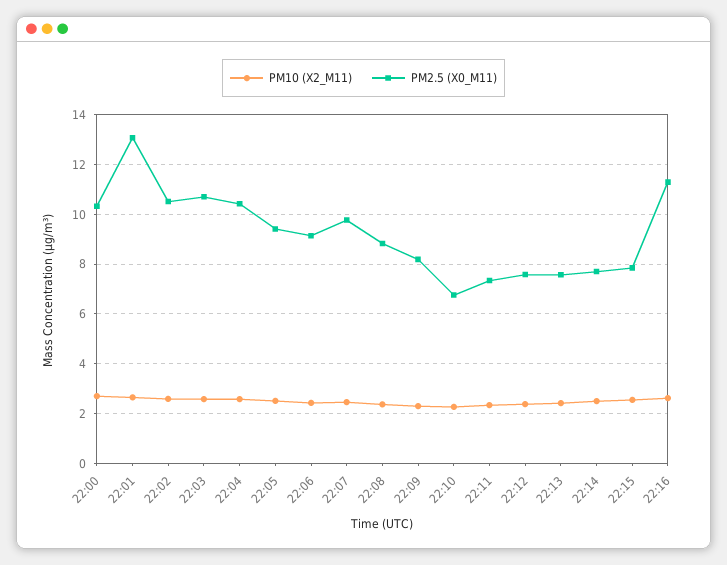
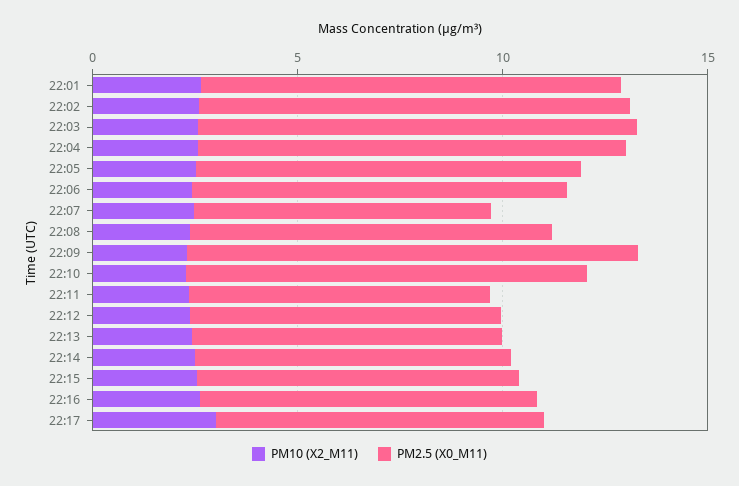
PM10 (X2_M11), 22:00: 2.75 -> none
PM2.5 (X0_M11), 22:00: 10.25 -> none
PM2.5 (X0_M11), 22:01: 13 -> 10
PM2.5 (X0_M11), 22:07: 9.75 -> 7
PM2.5 (X0_M11), 22:09: 8.25 -> 11
PM2.5 (X0_M11), 22:10: 6.75 -> 10
PM2.5 (X0_M11), 22:16: 11.25 -> 8
PM10 (X2_M11), 22:17: none -> 3
PM2.5 (X0_M11), 22:17: none -> 8

